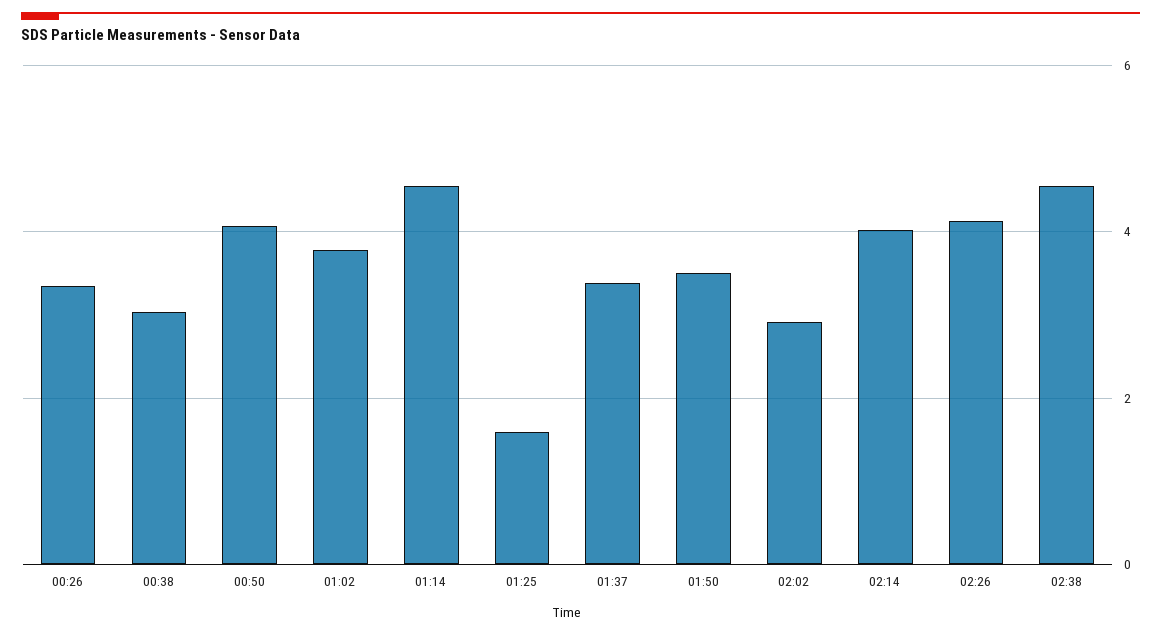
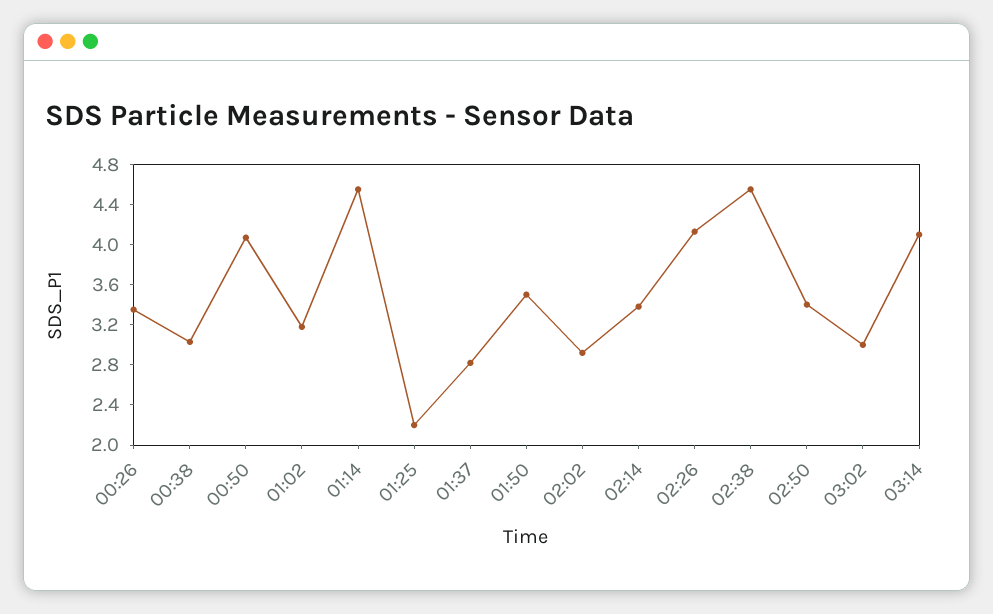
01:02: 3.8 -> 3.2
01:25: 1.6 -> 2.2
01:37: 3.4 -> 2.8
02:14: 4 -> 3.4
02:50: none -> 3.4
03:02: none -> 3
03:14: none -> 4.1

